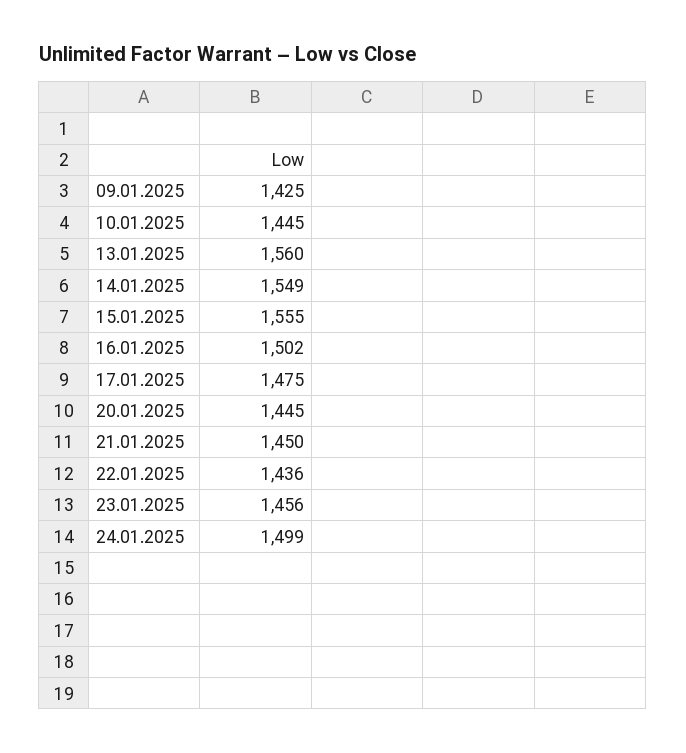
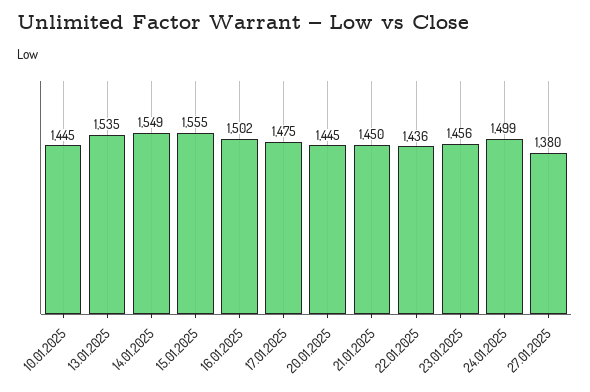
09.01.2025: 1425 -> none
13.01.2025: 1560 -> 1535
27.01.2025: none -> 1380

